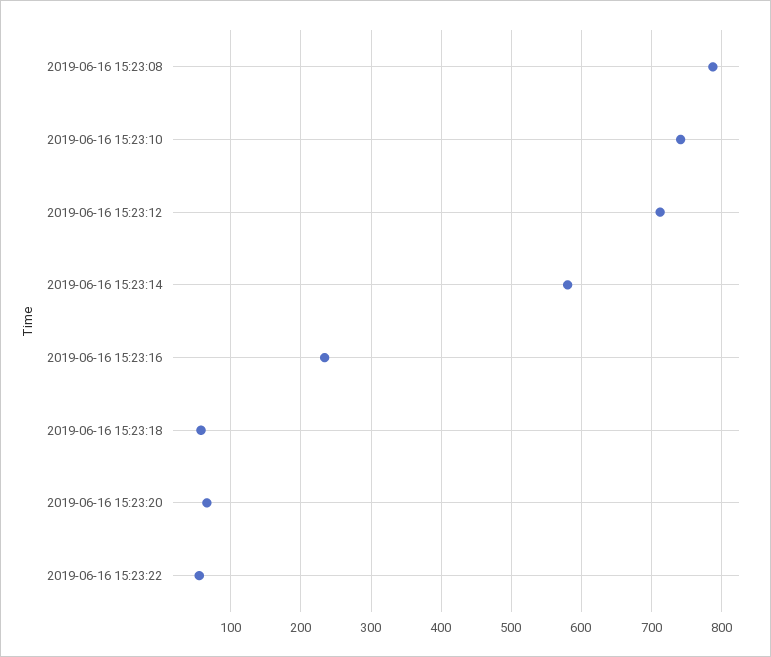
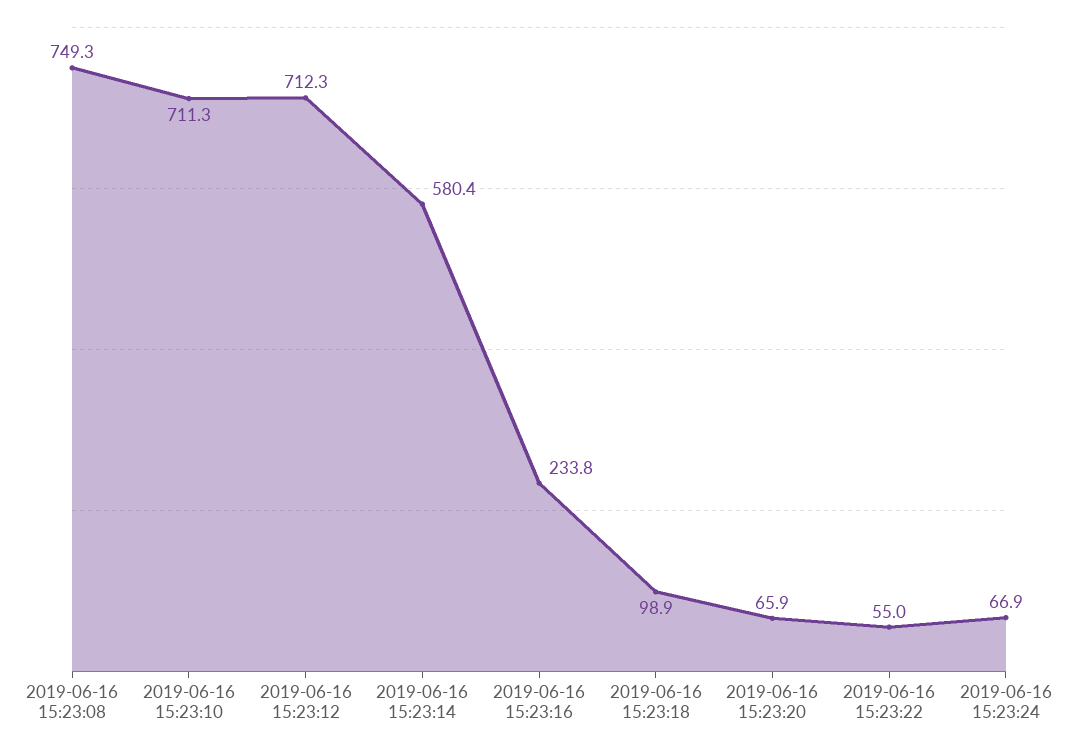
2019-06-16 15:23:08: 790 -> 749.3
2019-06-16 15:23:10: 740 -> 711.3
2019-06-16 15:23:18: 60 -> 98.9
2019-06-16 15:23:24: none -> 66.9

